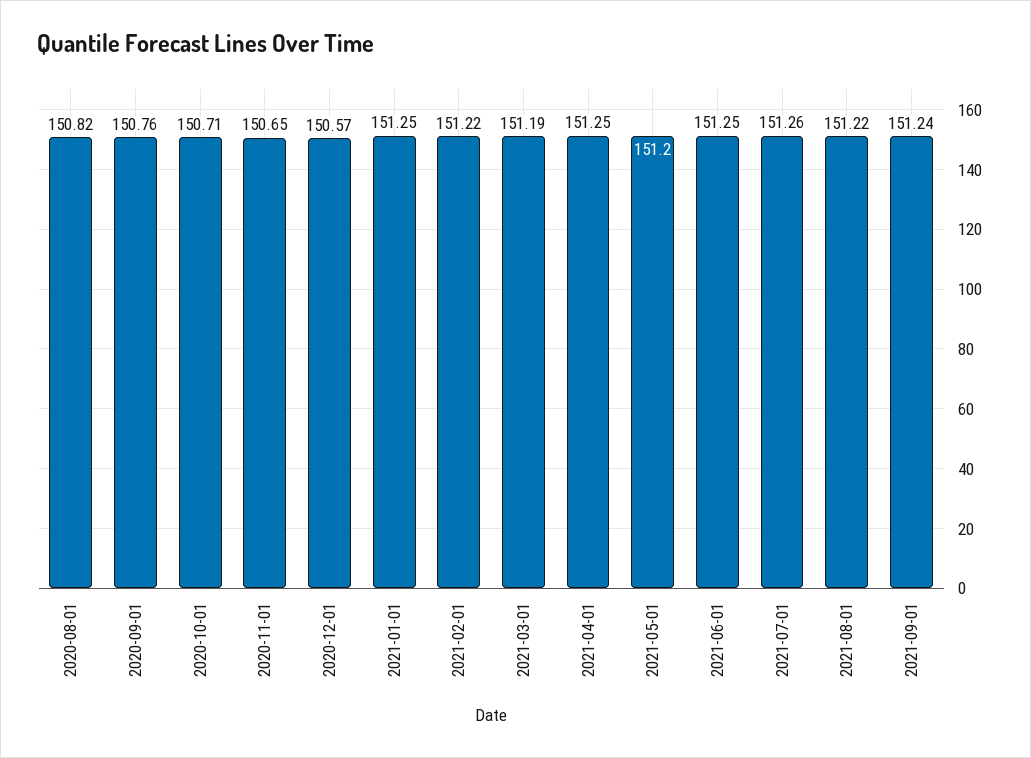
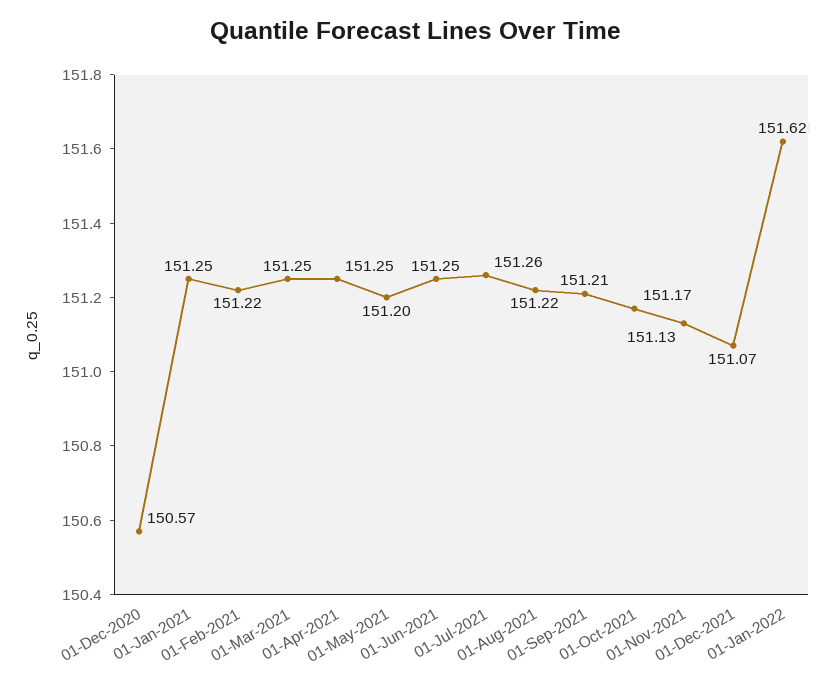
2020-08-01: 150.82 -> none
2020-09-01: 150.76 -> none
2020-10-01: 150.71 -> none
2020-11-01: 150.65 -> none
2021-03-01: 151.19 -> 151.25
2021-09-01: 151.24 -> 151.21
01-Oct-2021: none -> 151.17
01-Nov-2021: none -> 151.13
01-Dec-2021: none -> 151.07
01-Jan-2022: none -> 151.62

